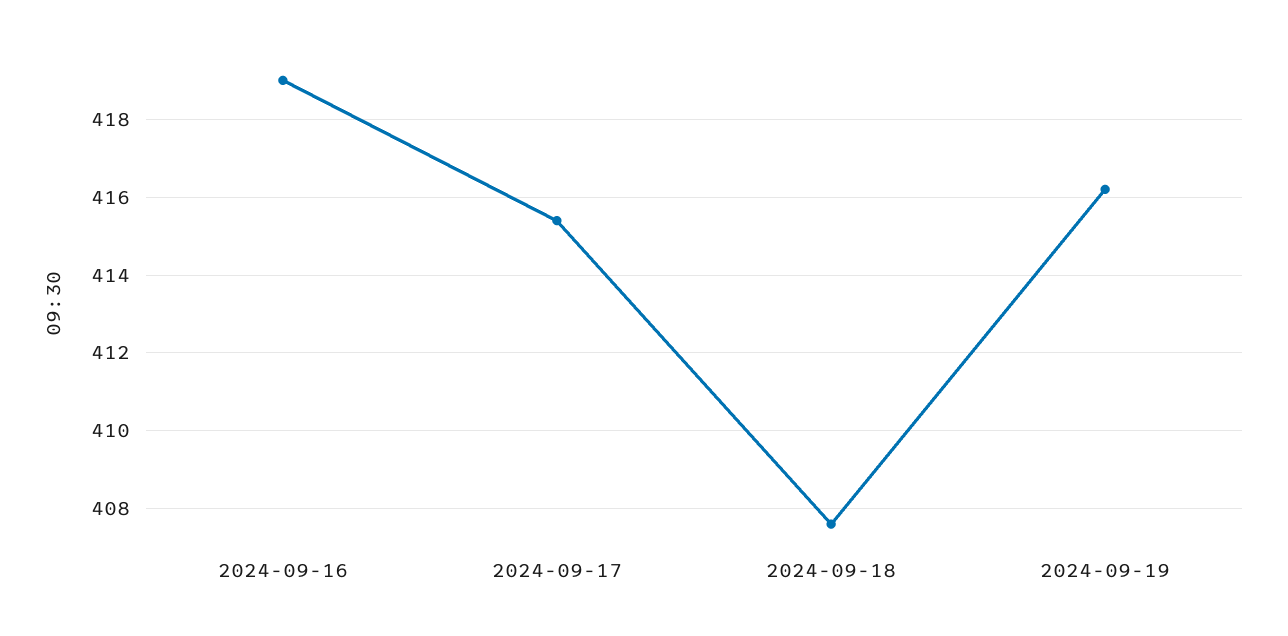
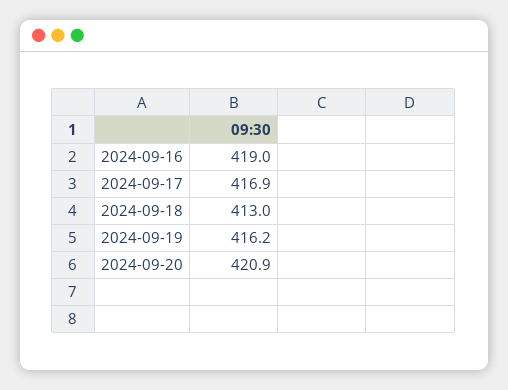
2024-09-17: 415.5 -> 416.9
2024-09-18: 407.5 -> 413
2024-09-20: none -> 420.9

